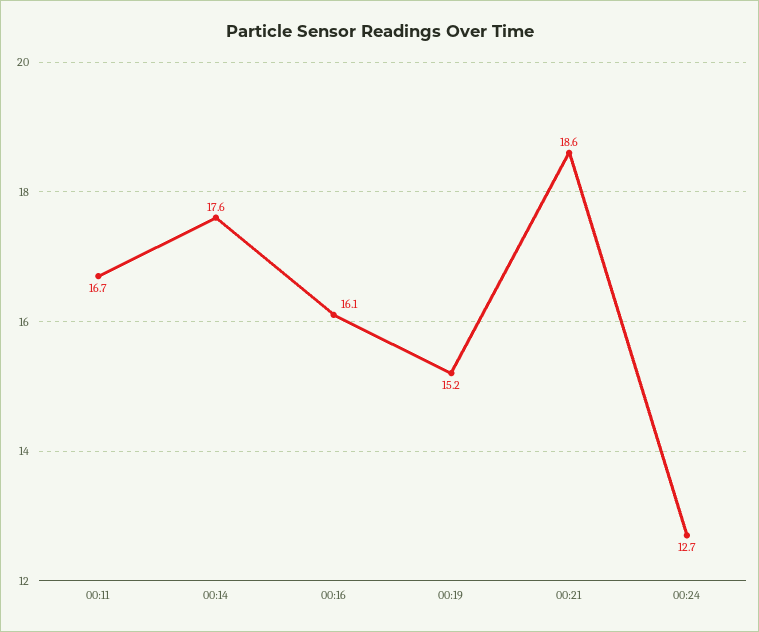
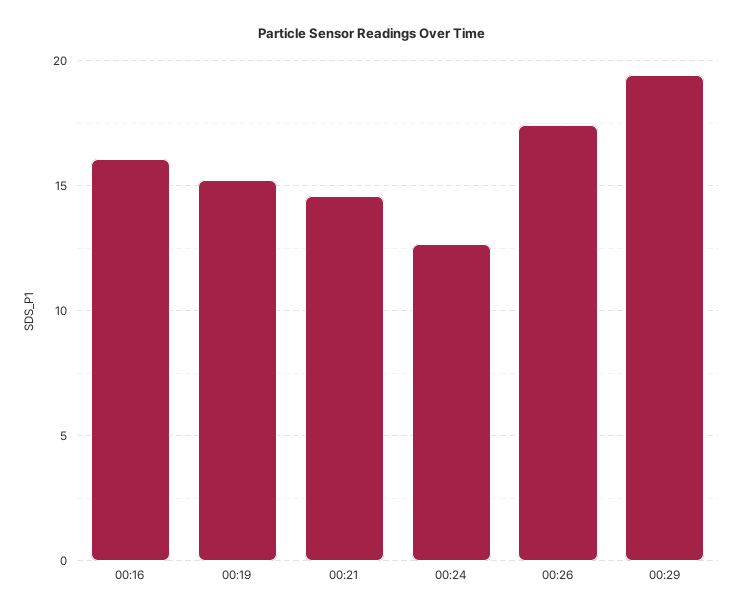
00:11: 16.7 -> none
00:14: 17.6 -> none
00:21: 18.6 -> 14.5
00:26: none -> 17.5
00:29: none -> 19.5

